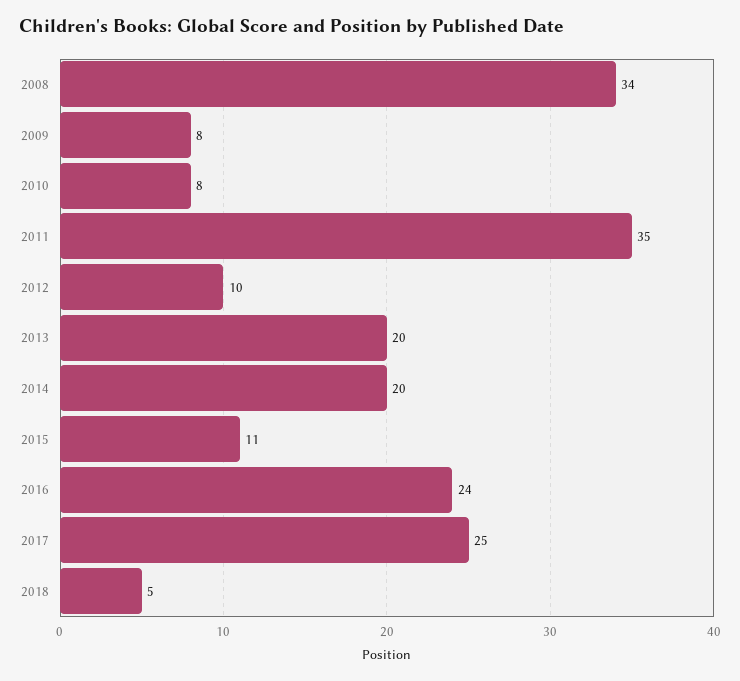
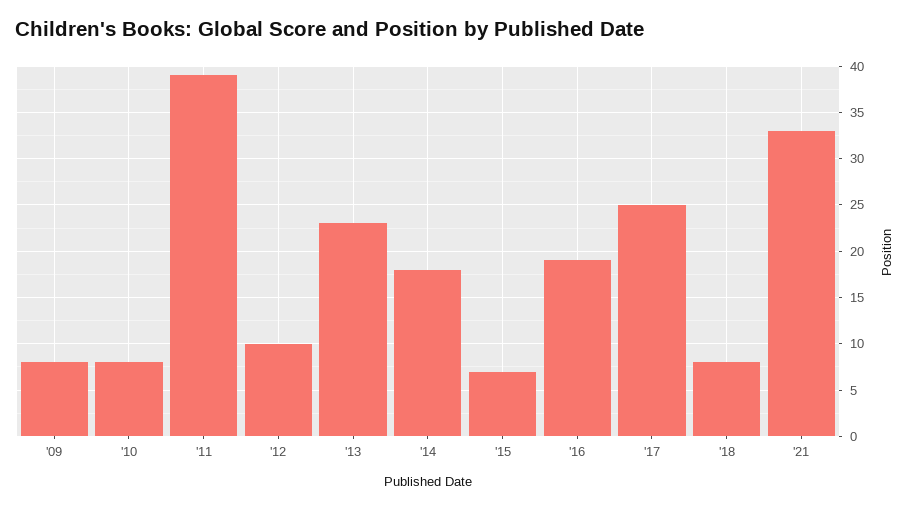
2008: 34 -> none
2011: 35 -> 39
2013: 20 -> 23
2014: 20 -> 18
2015: 11 -> 7
2016: 24 -> 19
2018: 5 -> 8
'21: none -> 33

